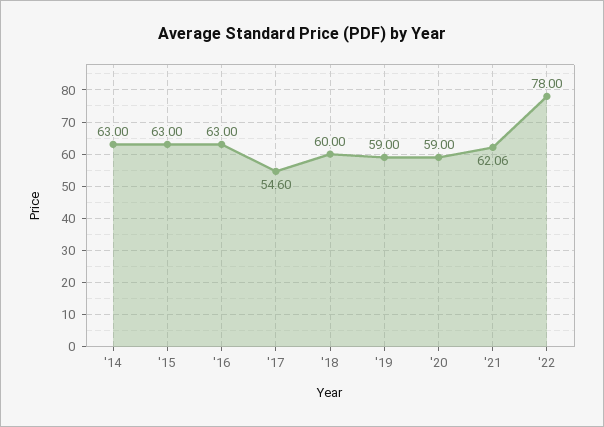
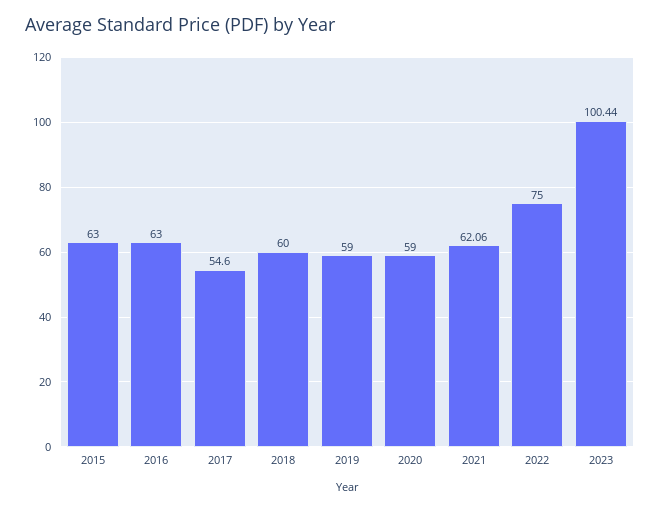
'14: 63 -> none
'22: 78 -> 75
2023: none -> 100.44

